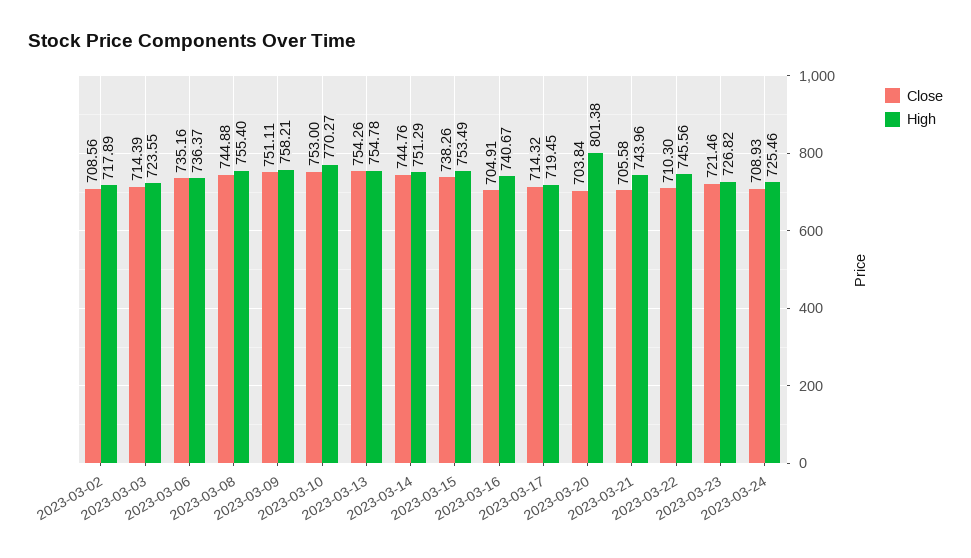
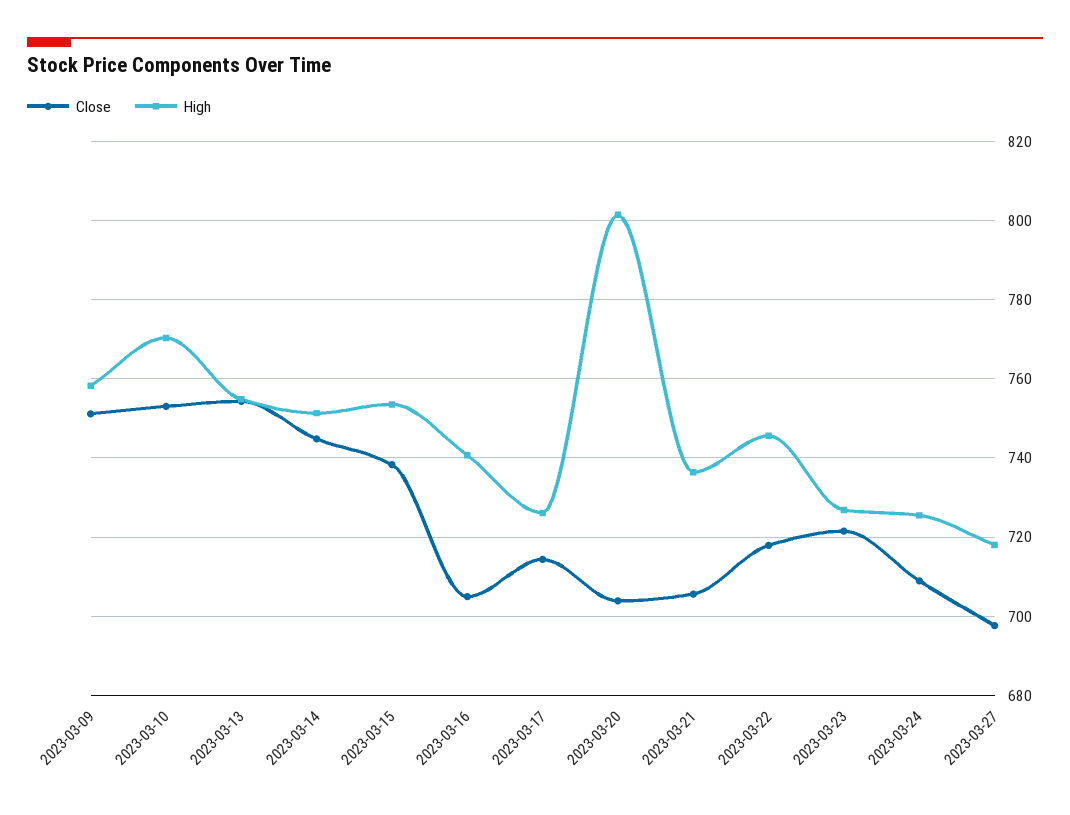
Close, 2023-03-02: 708.56 -> none
High, 2023-03-02: 717.89 -> none
Close, 2023-03-03: 714.39 -> none
High, 2023-03-03: 723.55 -> none
Close, 2023-03-06: 735.16 -> none
High, 2023-03-06: 736.37 -> none
Close, 2023-03-08: 744.88 -> none
High, 2023-03-08: 755.4 -> none
High, 2023-03-17: 719.45 -> 726
High, 2023-03-21: 743.96 -> 736
Close, 2023-03-22: 710.3 -> 718
Close, 2023-03-27: none -> 698
High, 2023-03-27: none -> 718

